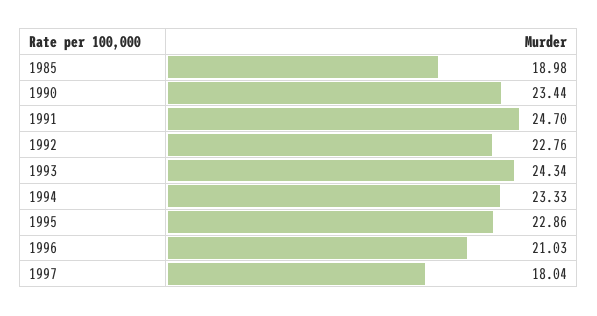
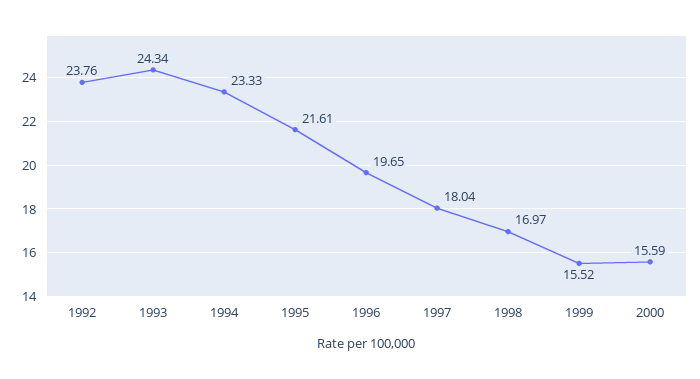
1985: 18.98 -> none
1990: 23.44 -> none
1991: 24.7 -> none
1992: 22.76 -> 23.76
1995: 22.86 -> 21.61
1996: 21.03 -> 19.65
1998: none -> 16.97
1999: none -> 15.52
2000: none -> 15.59

